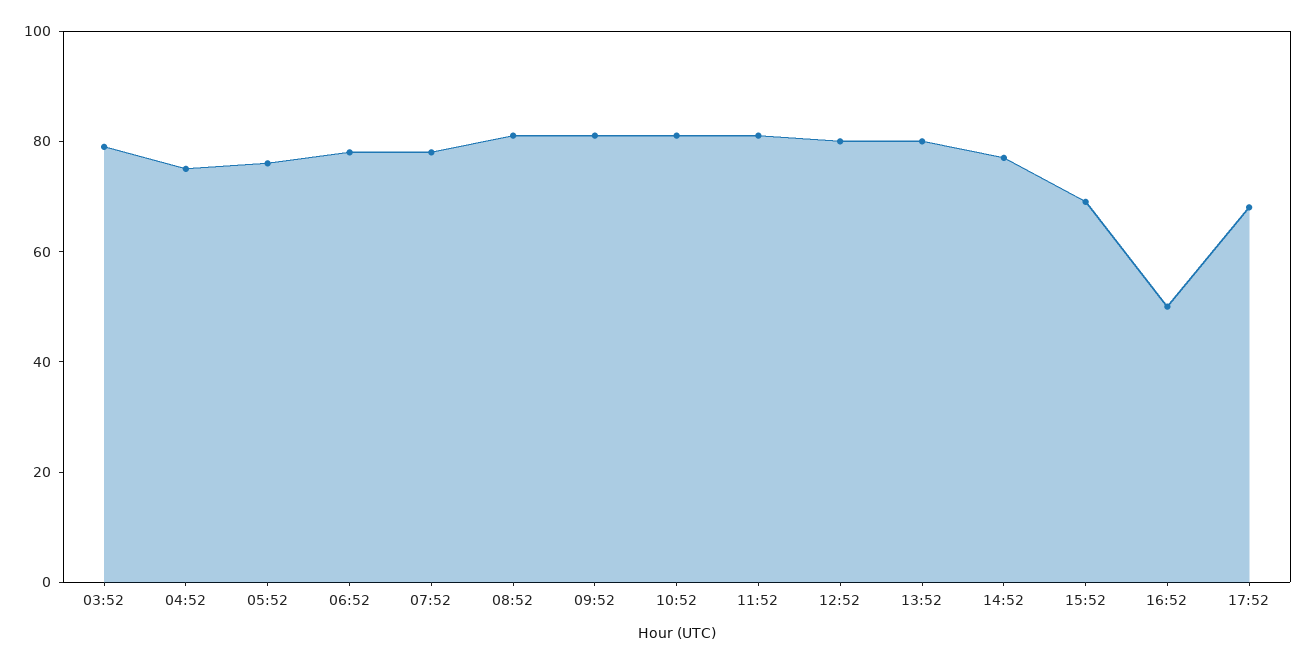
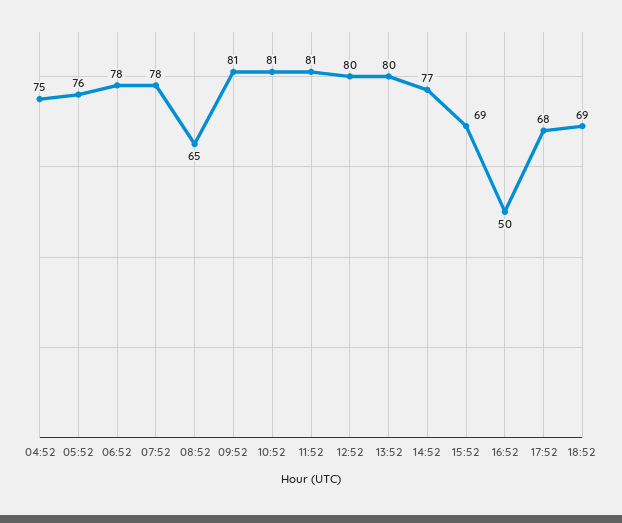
03:52: 80 -> none
08:52: 80 -> 65
18:52: none -> 69

